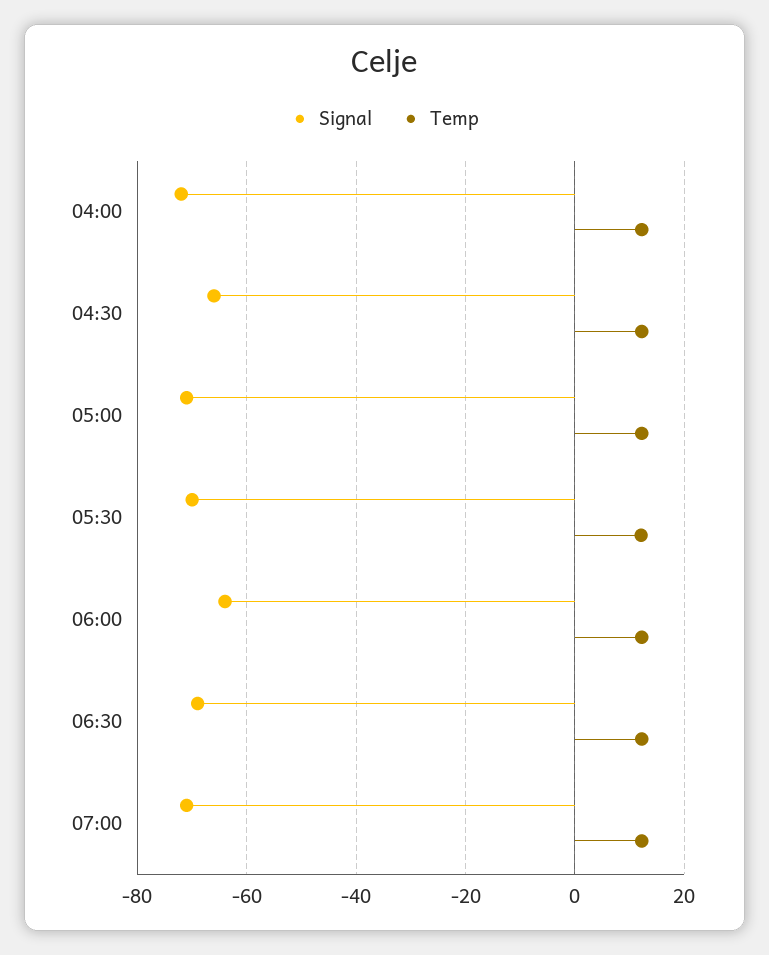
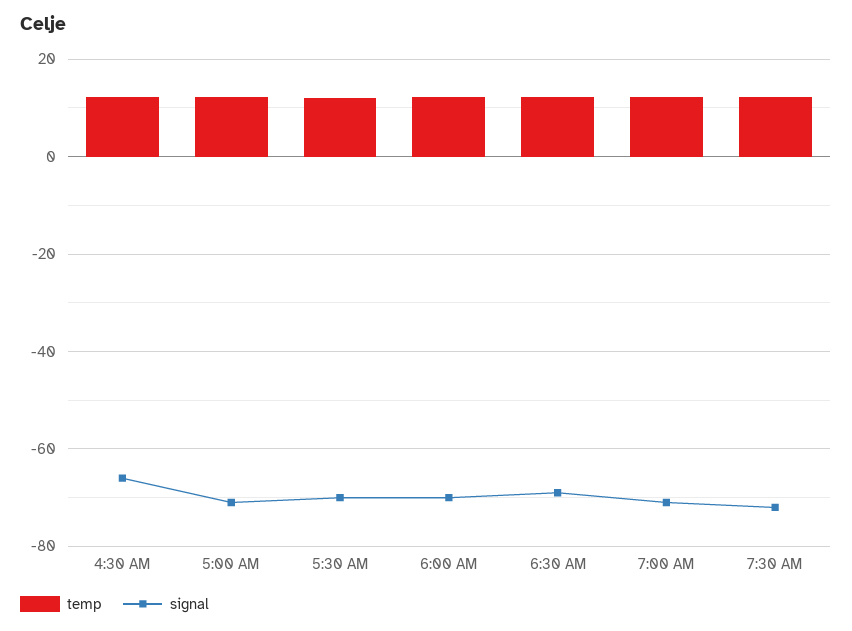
Signal, 04:00: -72 -> none
Temp, 04:00: 12 -> none
Signal, 06:00: -64 -> -70
Temp, 7:30 AM: none -> 12
Signal, 7:30 AM: none -> -72

